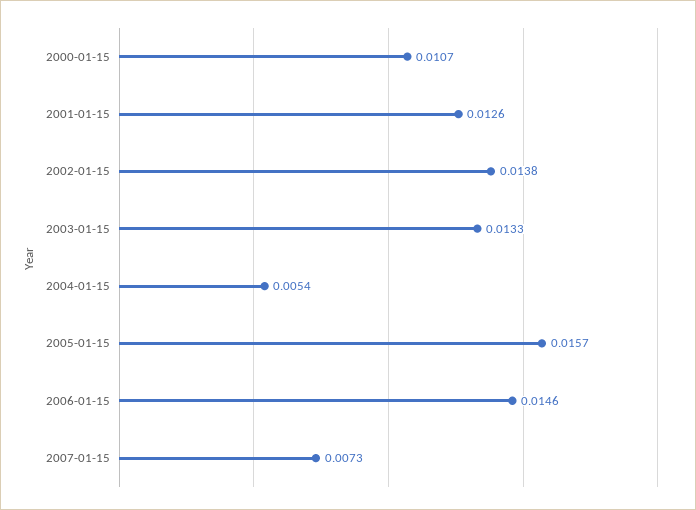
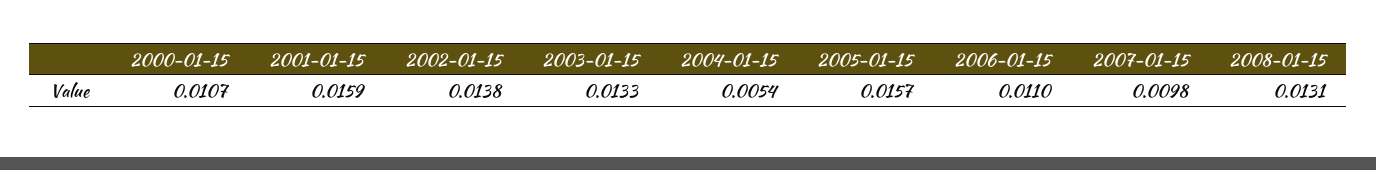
2001-01-15: 0.0126 -> 0.0159
2006-01-15: 0.0146 -> 0.011
2007-01-15: 0.0073 -> 0.0098
2008-01-15: none -> 0.0131

